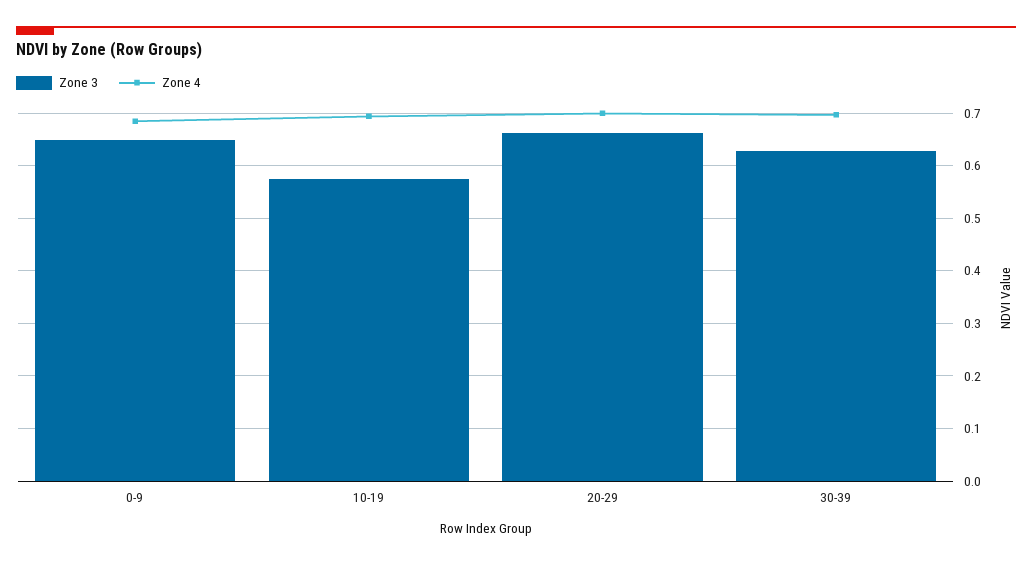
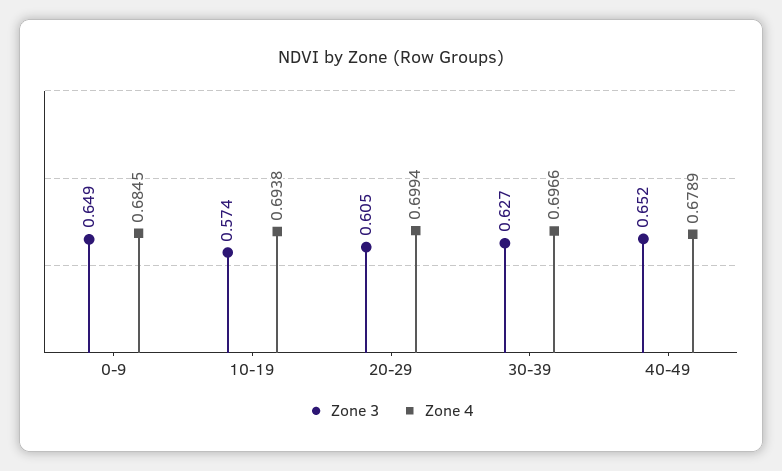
Zone 3, 20-29: 0.66 -> 0.605
Zone 3, 40-49: none -> 0.652
Zone 4, 40-49: none -> 0.6789

